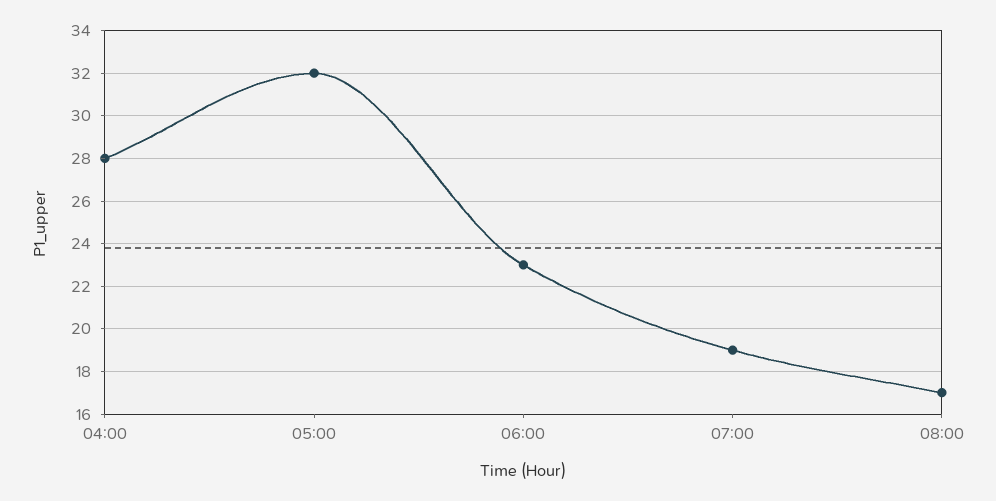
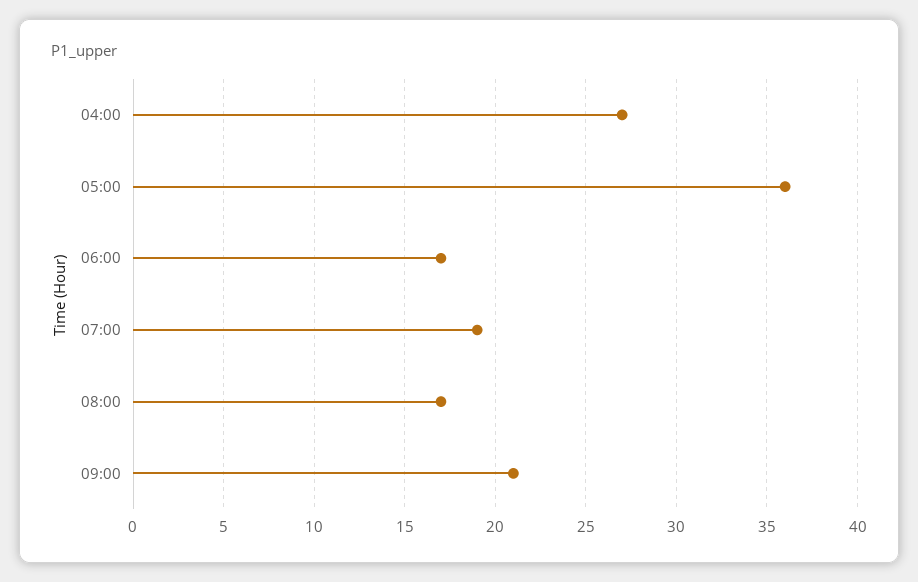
04:00: 28 -> 27
05:00: 32 -> 36
06:00: 23 -> 17
09:00: none -> 21

